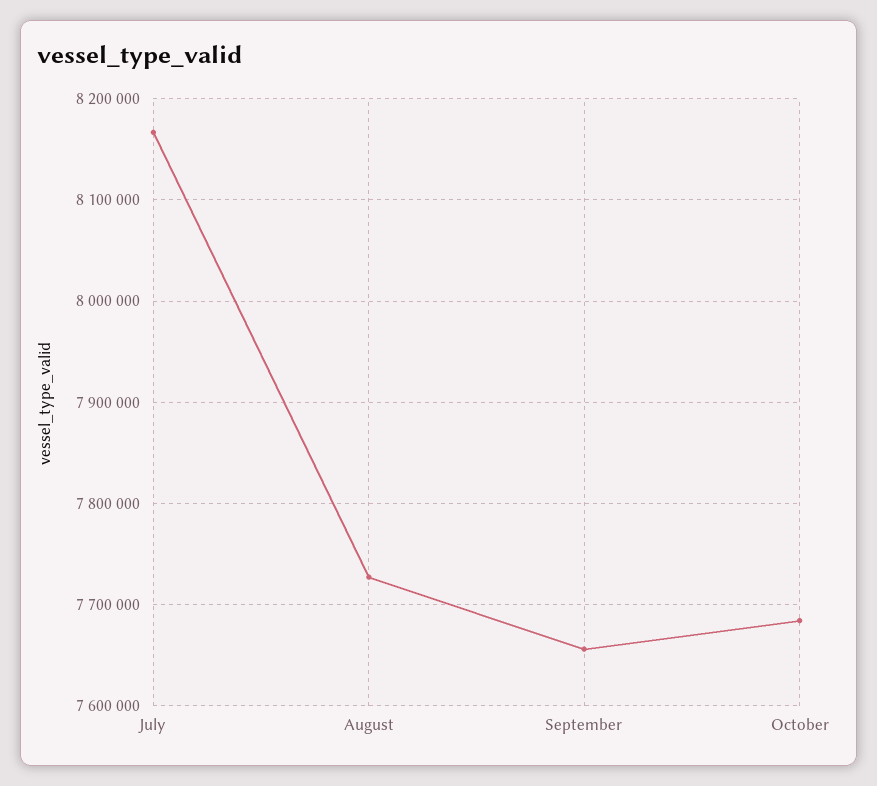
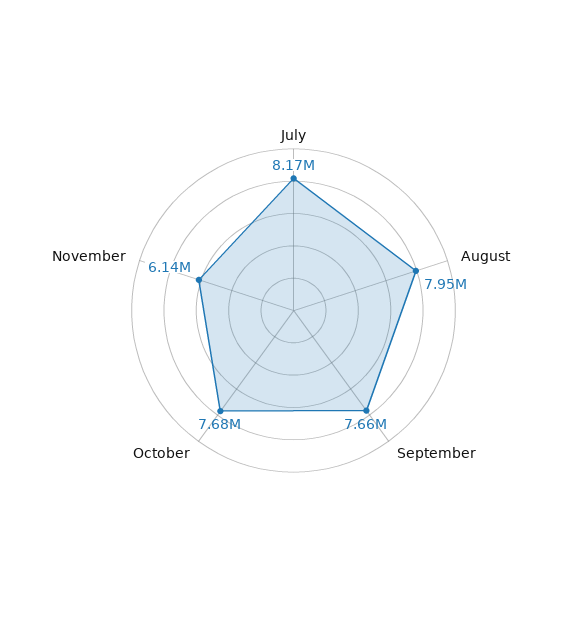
August: 7730000 -> 7950000
November: none -> 6140000

